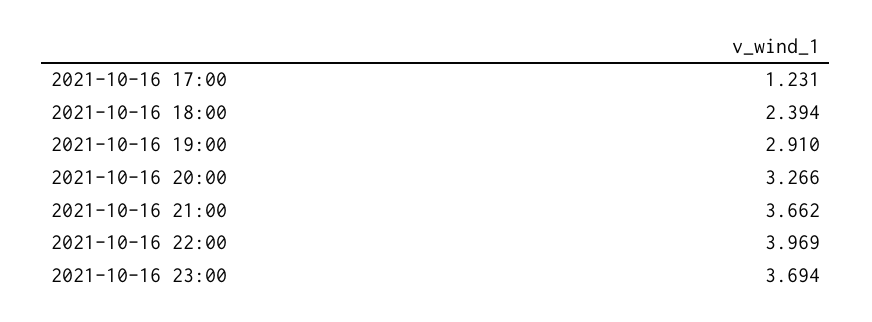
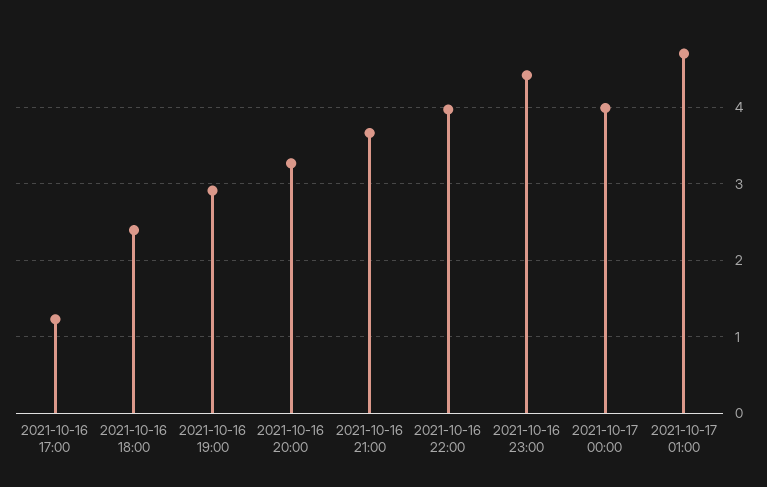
2021-10-16 23:00: 3.694 -> 4.4
2021-10-17 00:00: none -> 4
2021-10-17 01:00: none -> 4.7

